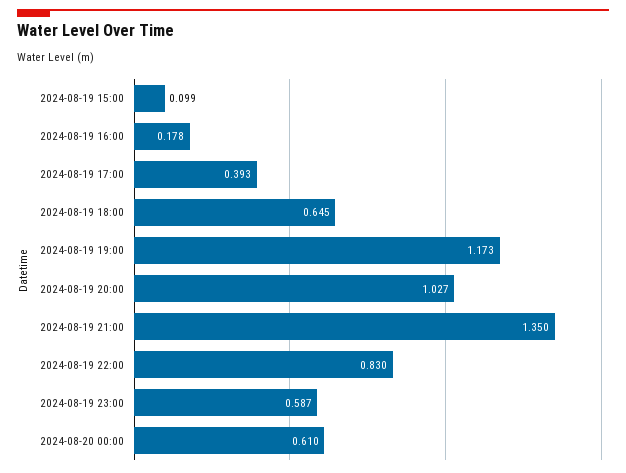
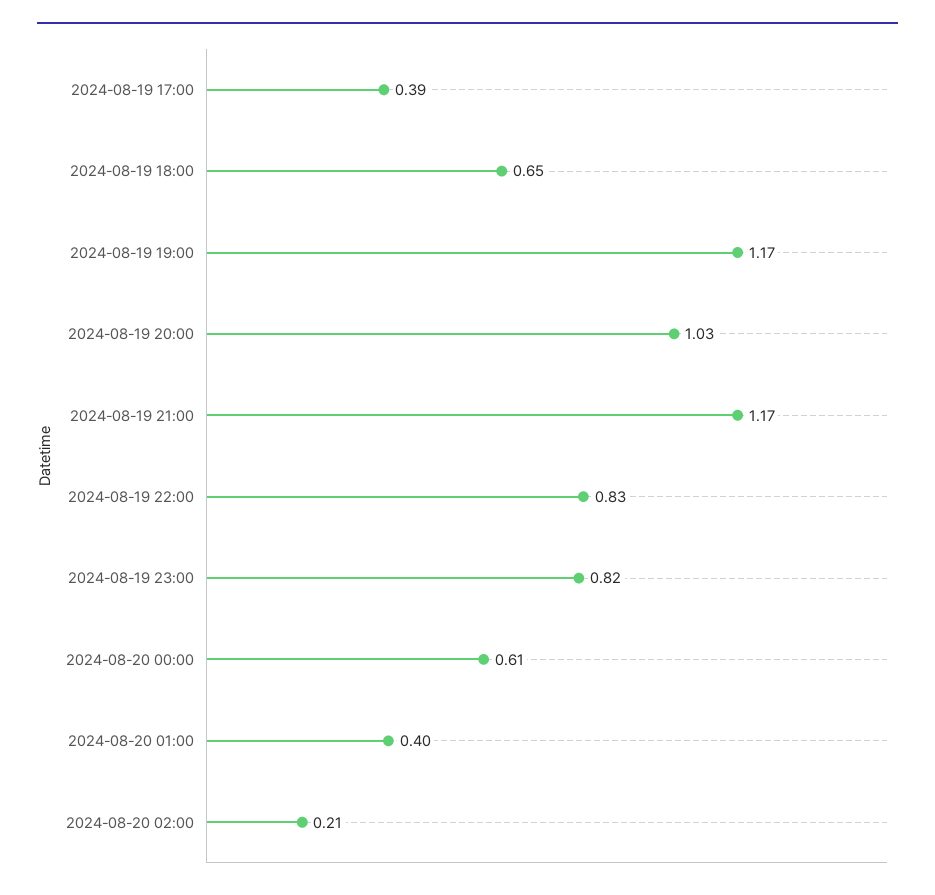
2024-08-19 15:00: 0.099 -> none
2024-08-19 16:00: 0.178 -> none
2024-08-19 21:00: 1.35 -> 1.17
2024-08-19 23:00: 0.587 -> 0.82
2024-08-20 01:00: none -> 0.4
2024-08-20 02:00: none -> 0.21

